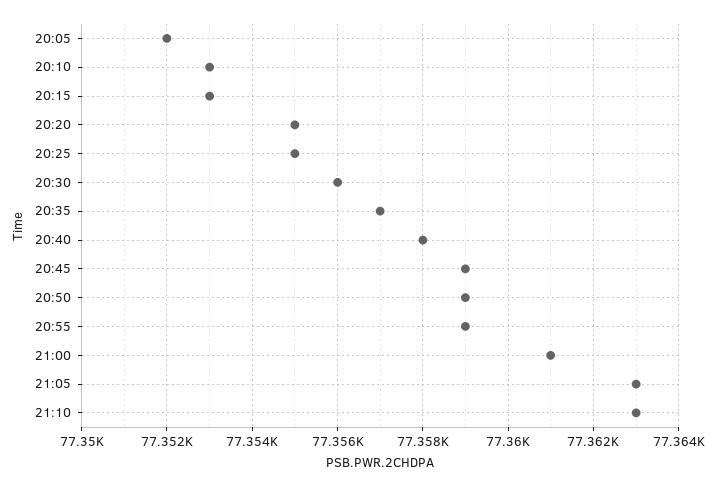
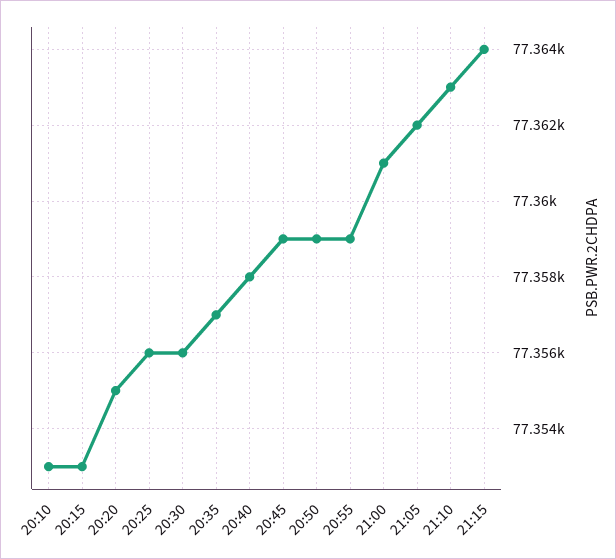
20:05: 77352 -> none
20:25: 77355 -> 77356
21:05: 77363 -> 77362
21:15: none -> 77364

